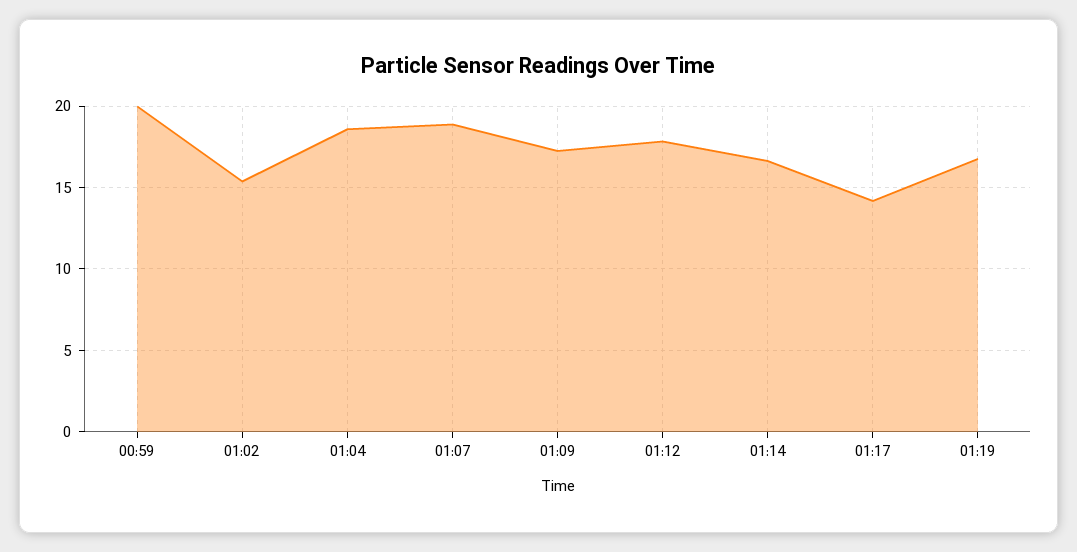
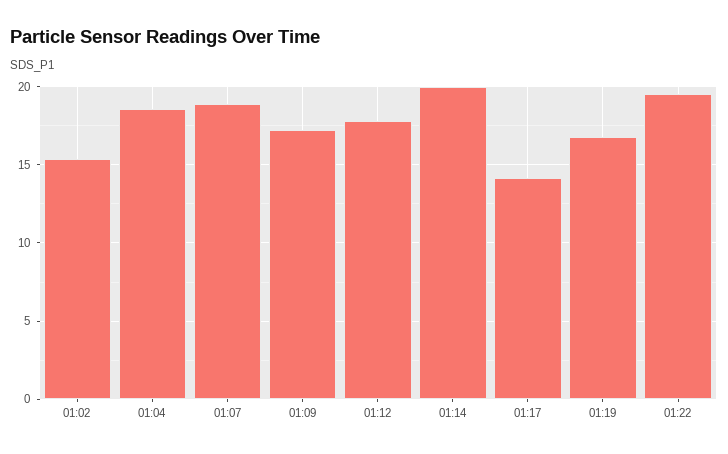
00:59: 20 -> none
01:14: 16.5 -> 20
01:22: none -> 19.5

